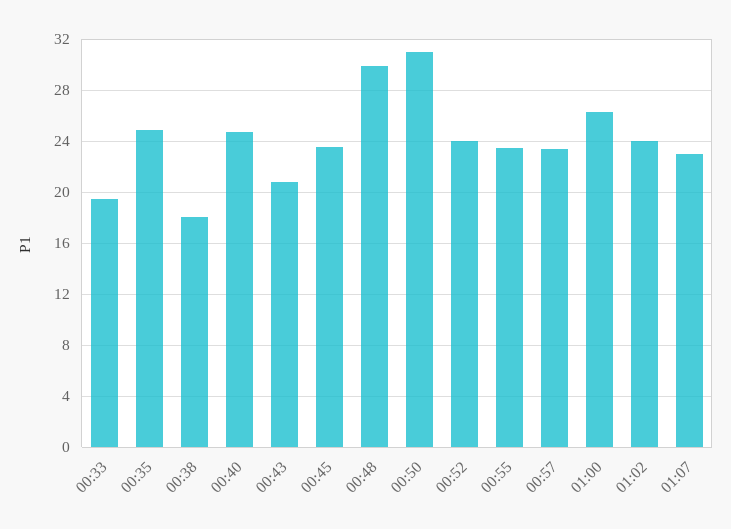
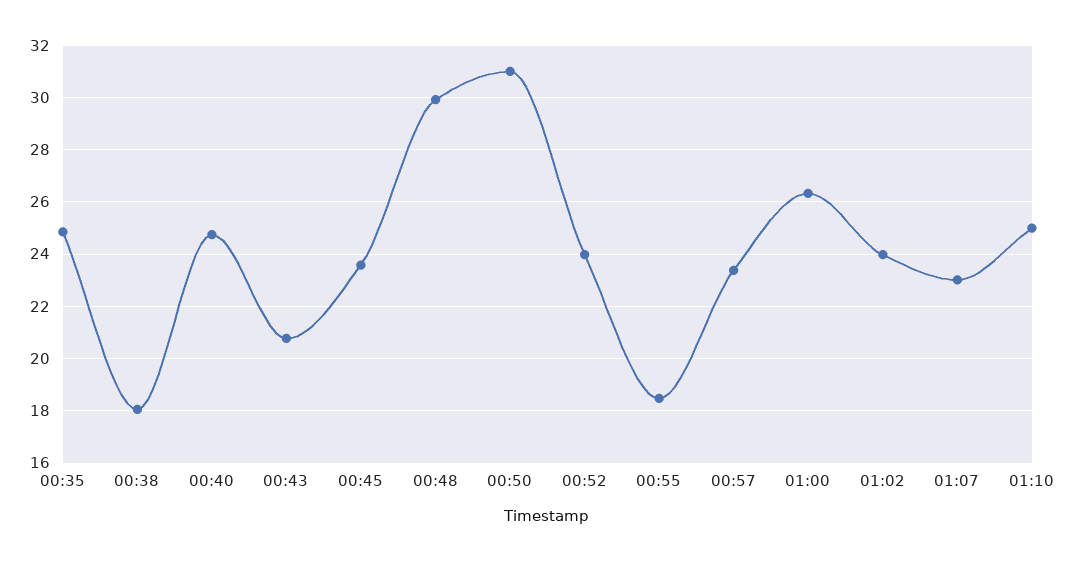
00:33: 19.5 -> none
00:55: 23.5 -> 18.5
01:10: none -> 25

